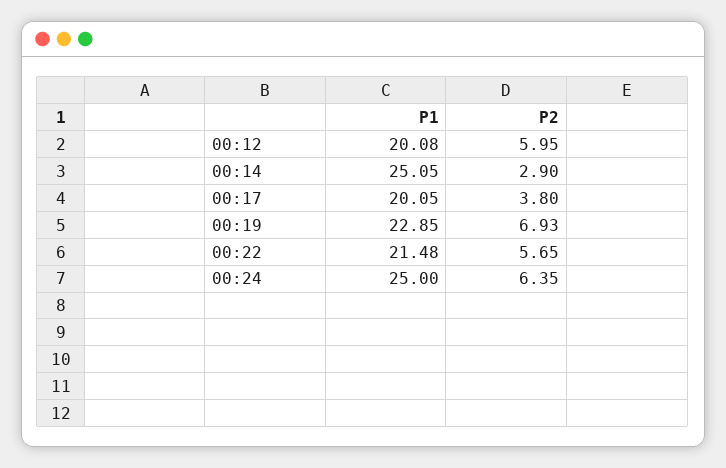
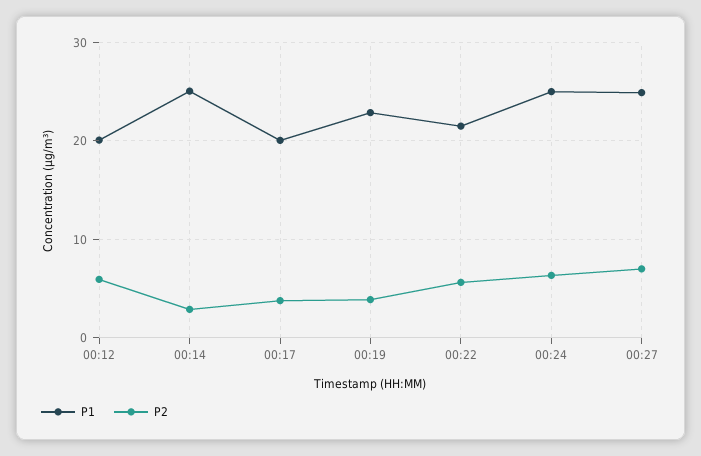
P2, 00:19: 6.93 -> 4
P1, 00:27: none -> 25
P2, 00:27: none -> 7

